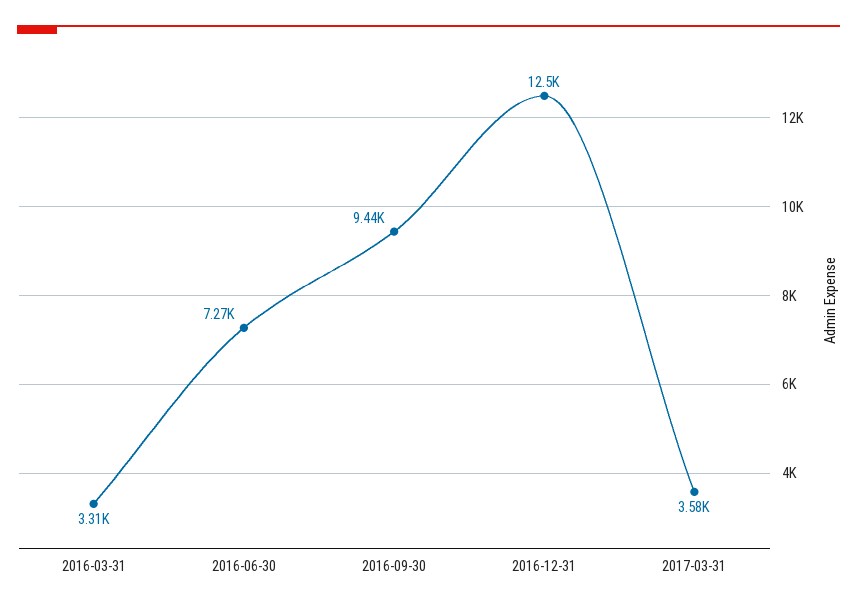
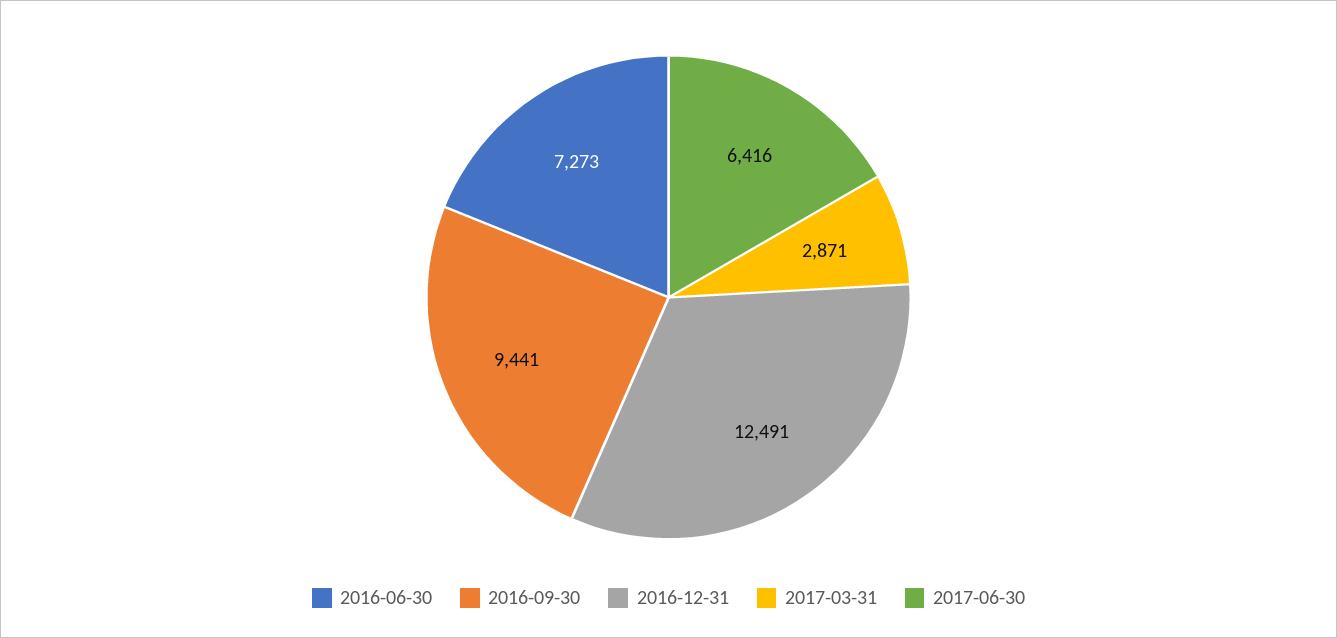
2016-03-31: 3310 -> none
2017-03-31: 3580 -> 2871
2017-06-30: none -> 6416

